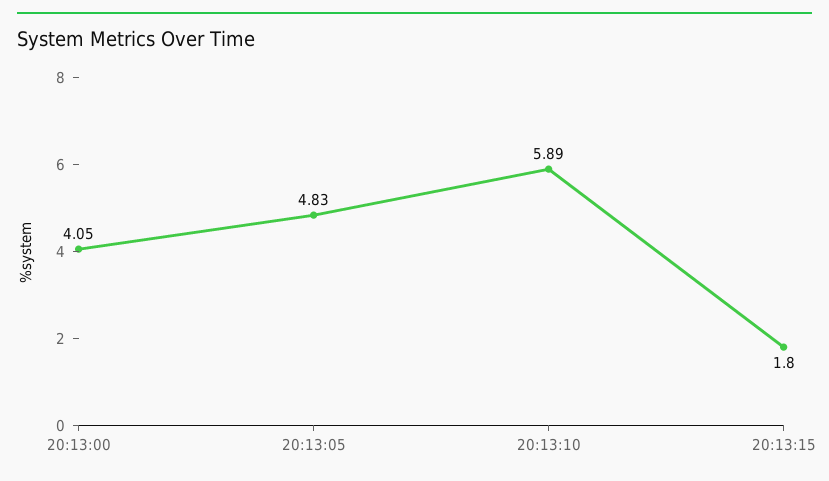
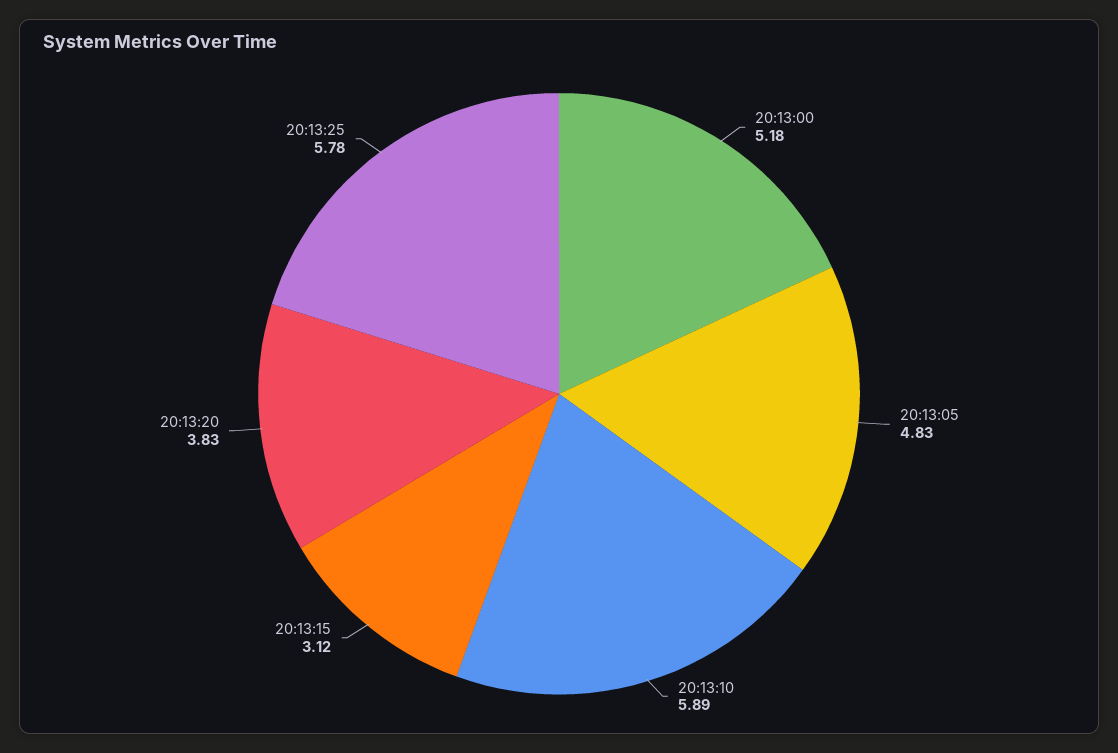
20:13:00: 4.05 -> 5.18
20:13:15: 1.8 -> 3.12
20:13:20: none -> 3.83
20:13:25: none -> 5.78

